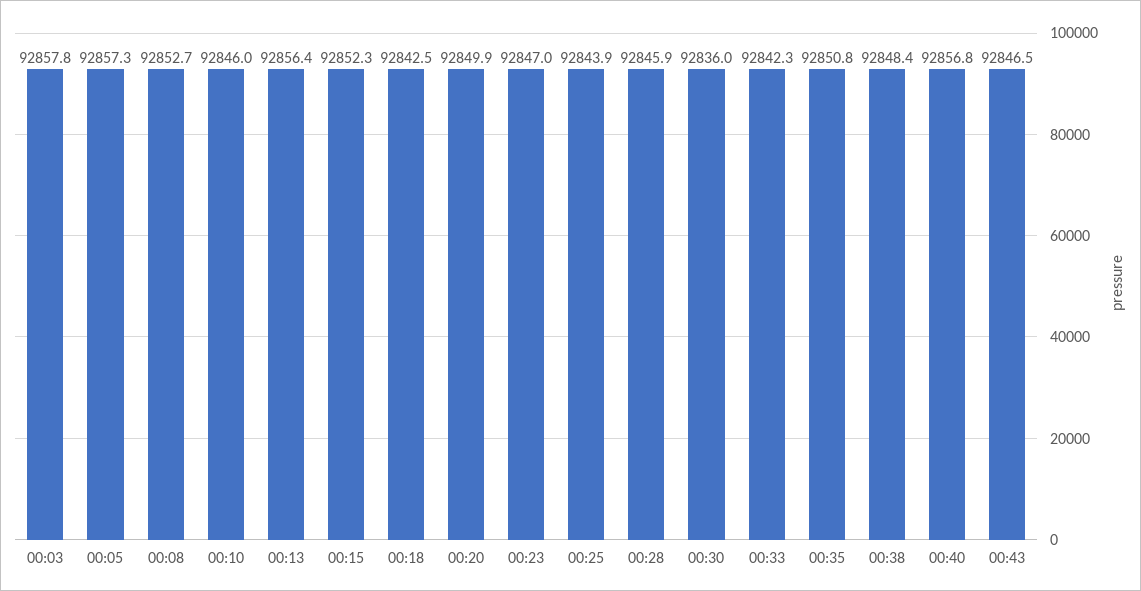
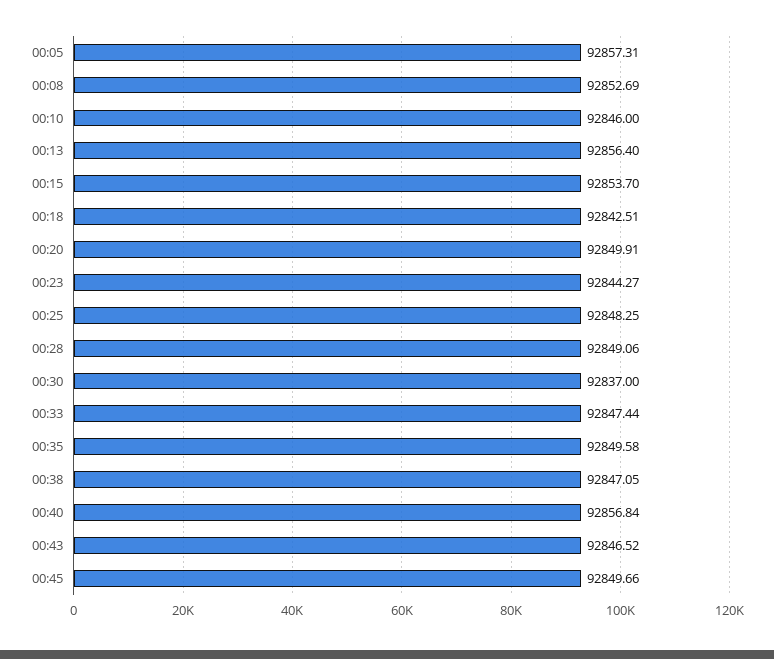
00:03: 92857.8 -> none
00:15: 92852.3 -> 92853.7
00:23: 92847 -> 92844.27
00:25: 92843.9 -> 92848.25
00:28: 92845.9 -> 92849.06
00:30: 92836 -> 92837
00:33: 92842.3 -> 92847.44
00:35: 92850.8 -> 92849.58
00:38: 92848.4 -> 92847.05
00:45: none -> 92849.66

